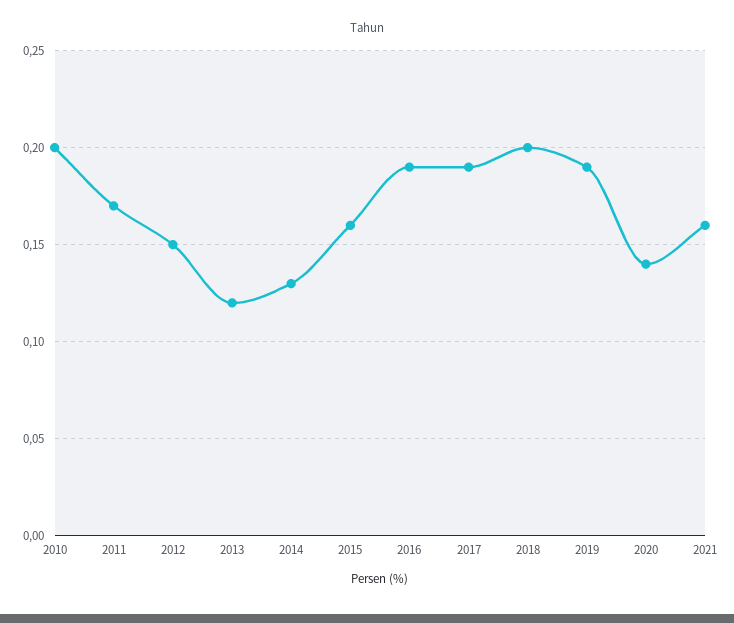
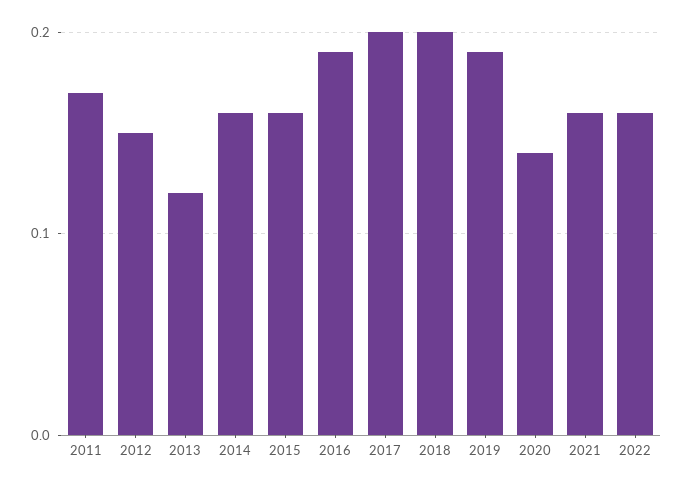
2010: 0.2 -> none
2014: 0.13 -> 0.16
2017: 0.19 -> 0.2
2022: none -> 0.16

